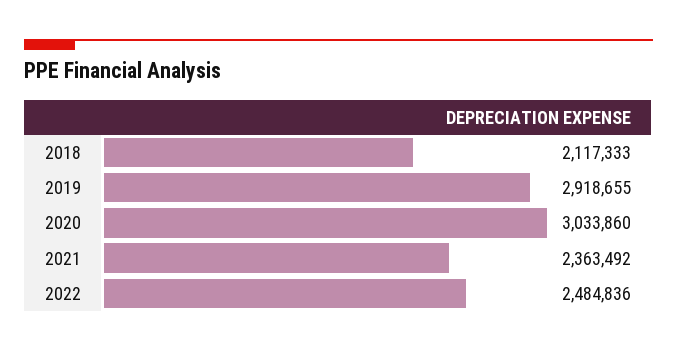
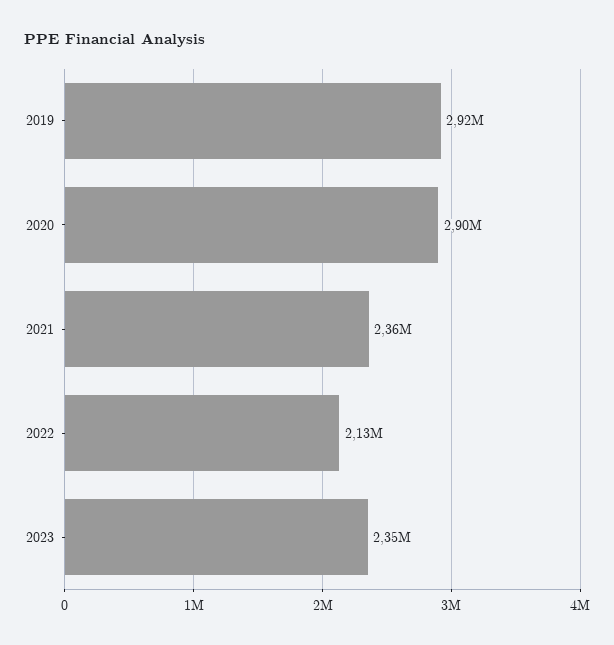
2018: 2117333 -> none
2020: 3033860 -> 2900000
2022: 2484836 -> 2130000
2023: none -> 2350000

